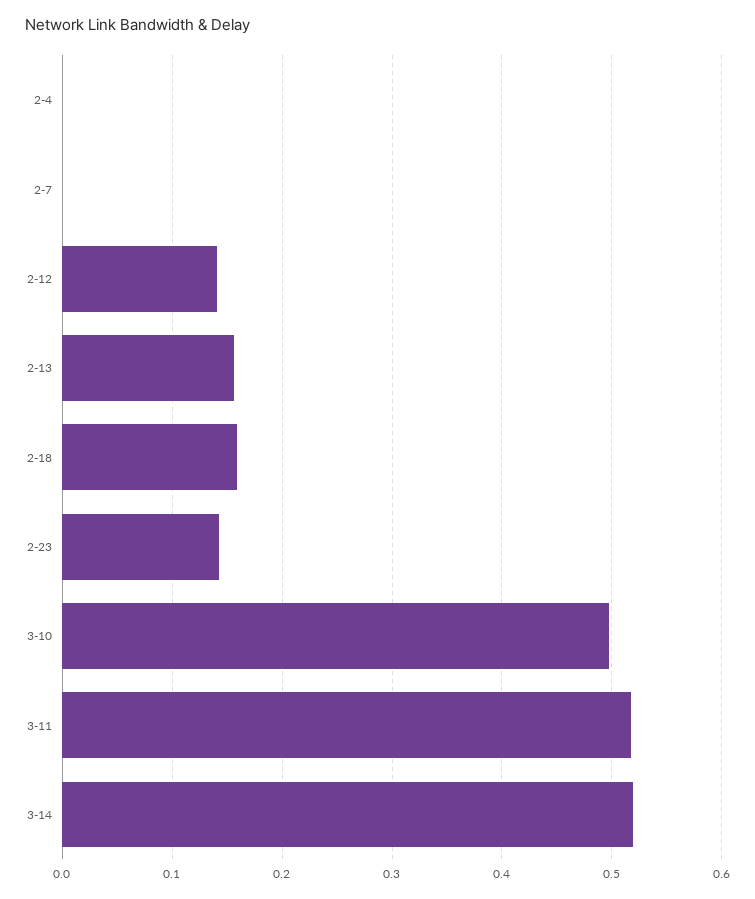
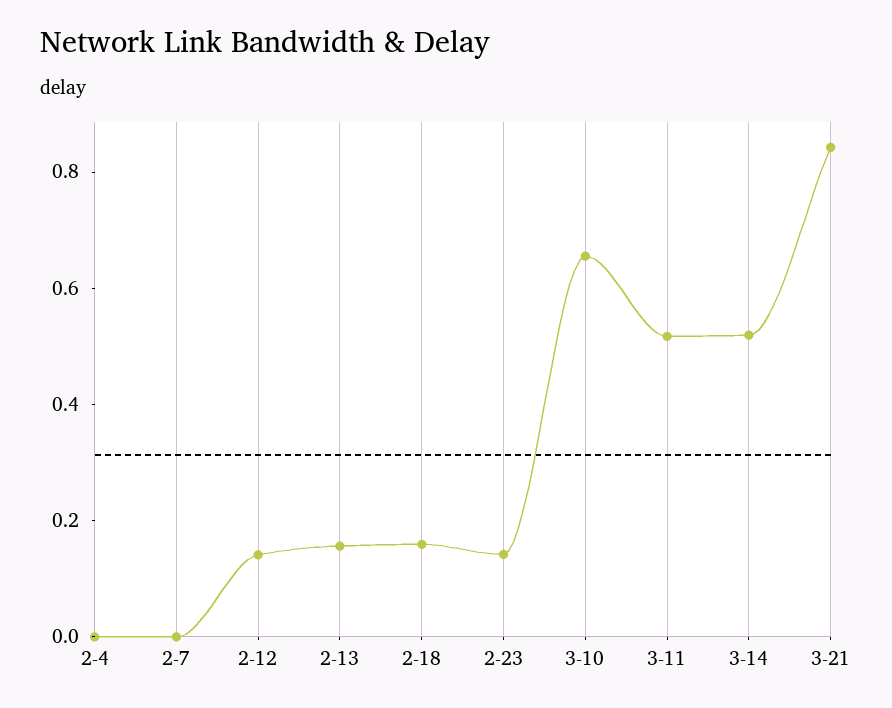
3-10: 0.5 -> 0.65
3-21: none -> 0.85

